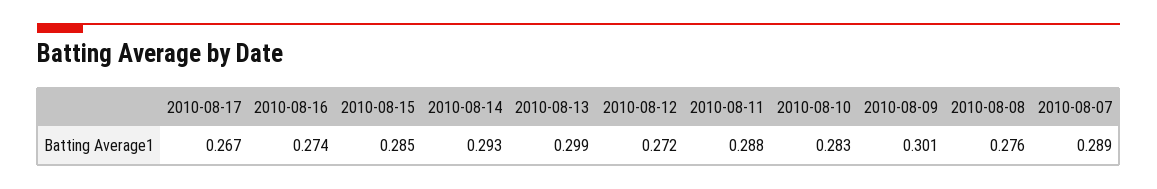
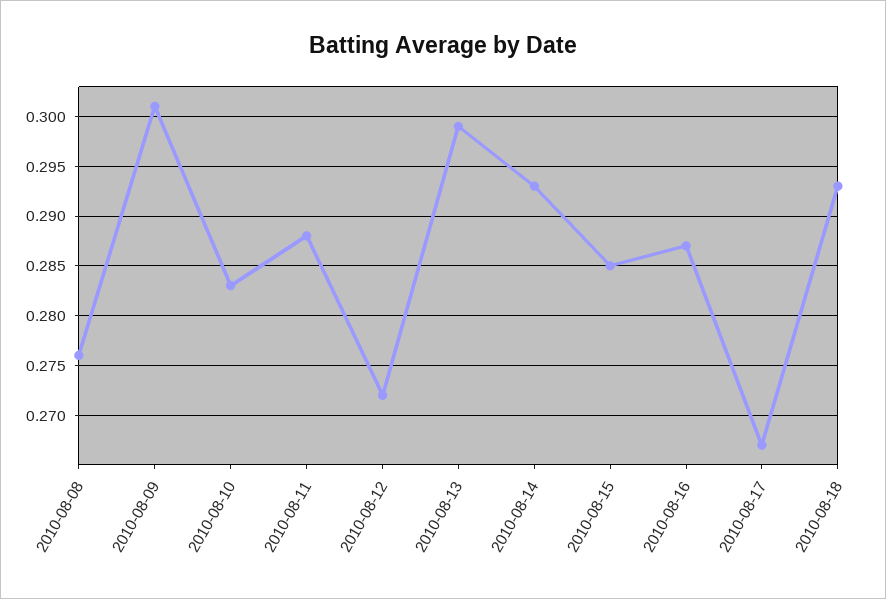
2010-08-16: 0.274 -> 0.287
2010-08-07: 0.289 -> none
2010-08-18: none -> 0.293

